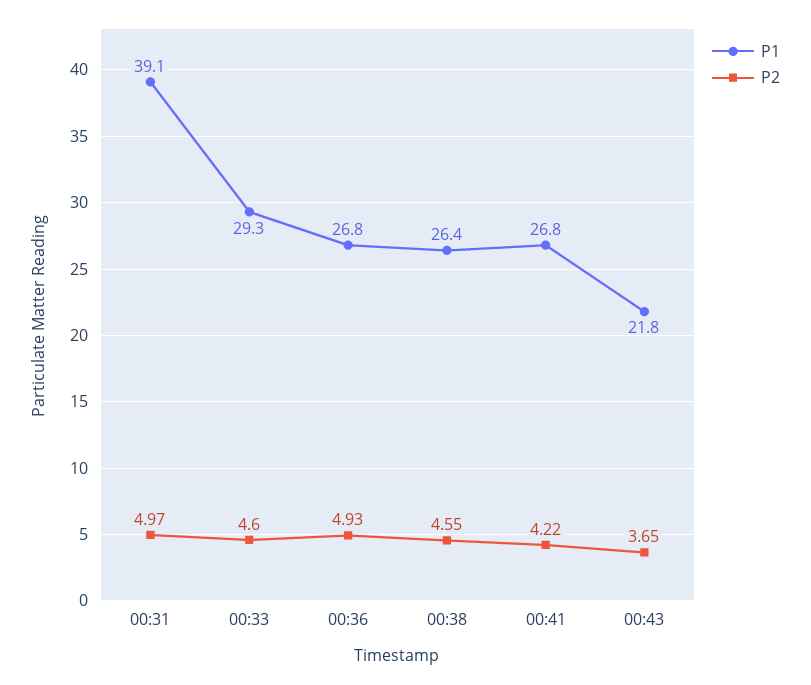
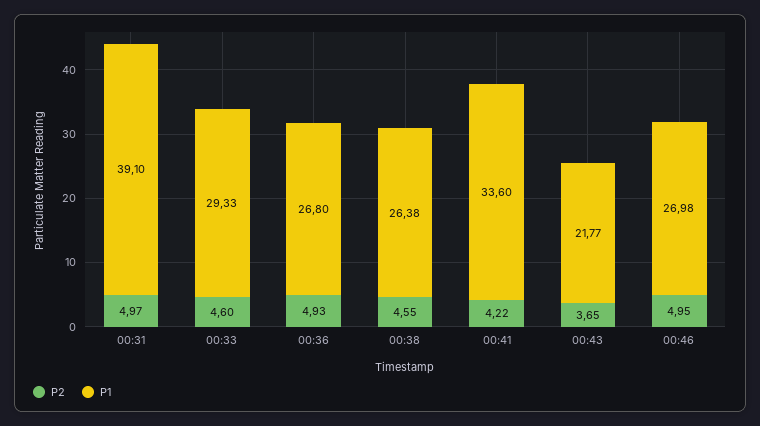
P1, 00:41: 26.8 -> 33.6
P2, 00:46: none -> 4.95
P1, 00:46: none -> 26.98

